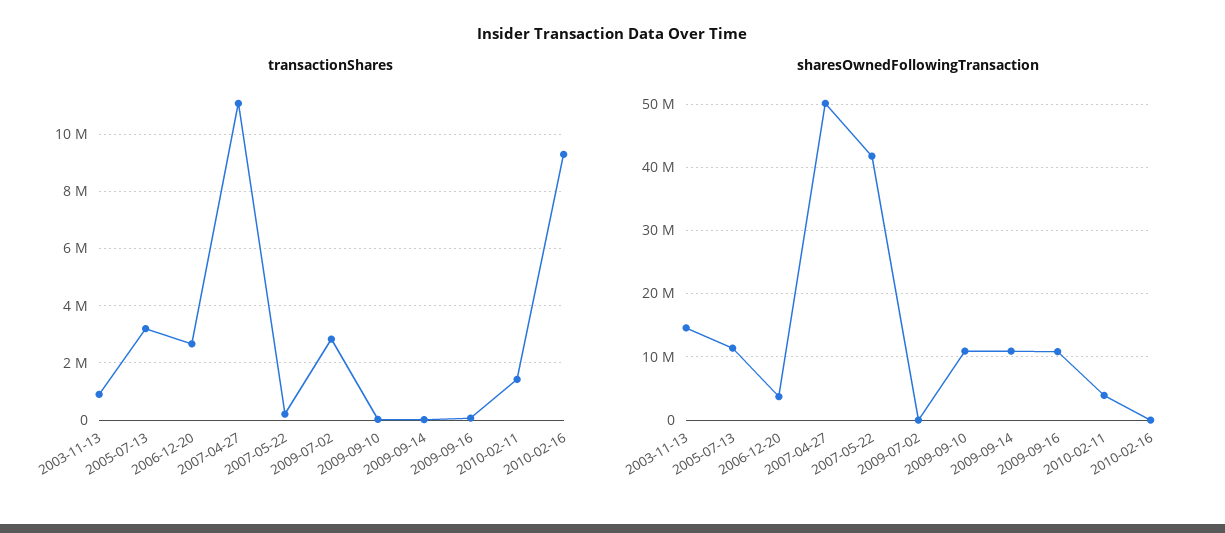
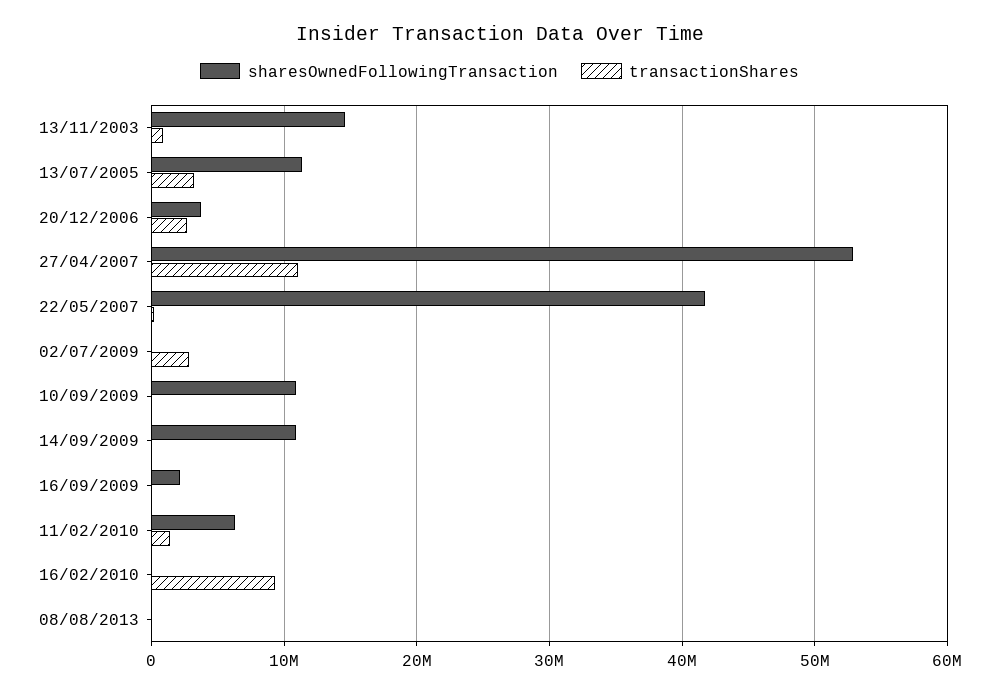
sharesOwnedFollowingTransaction, 2007-04-27: 50000000 -> 53000000
sharesOwnedFollowingTransaction, 2009-09-16: 11000000 -> 2000000
sharesOwnedFollowingTransaction, 2010-02-11: 4000000 -> 6000000
sharesOwnedFollowingTransaction, 08/08/2013: none -> 0
transactionShares, 08/08/2013: none -> 0

